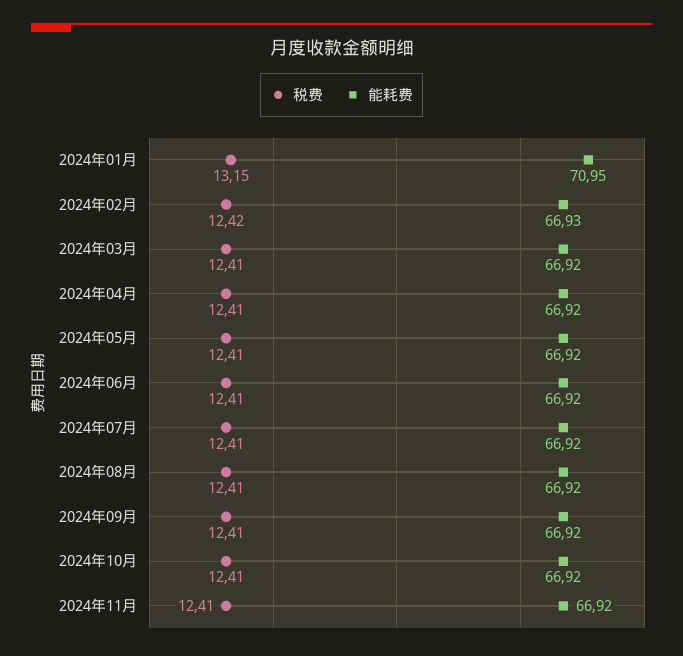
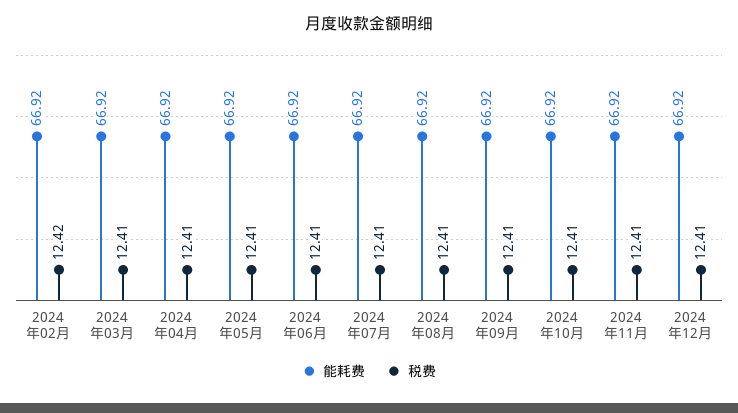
税费, 2024年01月: 13.15 -> none
能耗费, 2024年01月: 70.95 -> none
能耗费, 2024年02月: 66.93 -> 66.92
能耗费, 2024年12月: none -> 66.92
税费, 2024年12月: none -> 12.41

